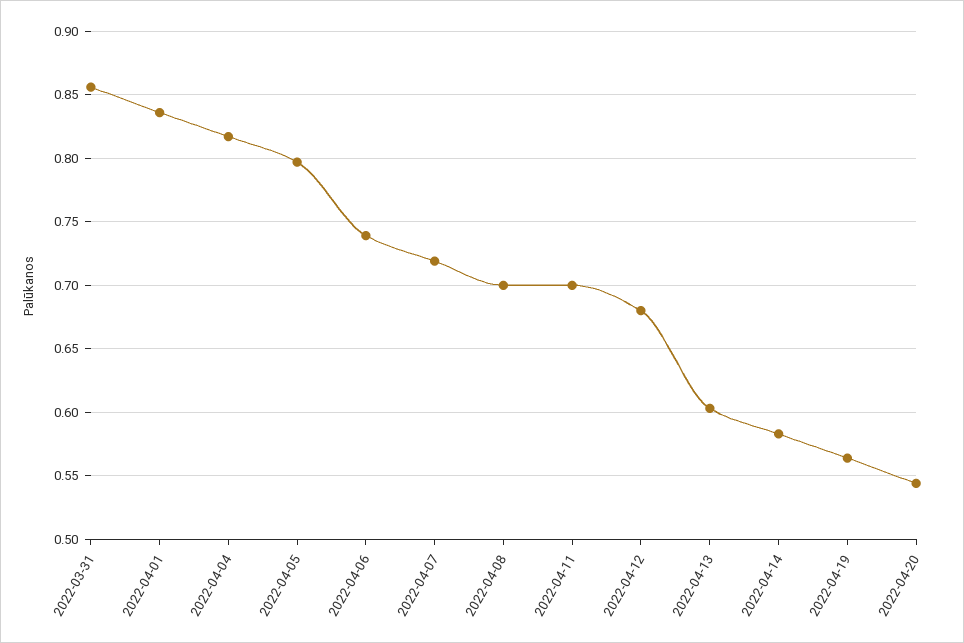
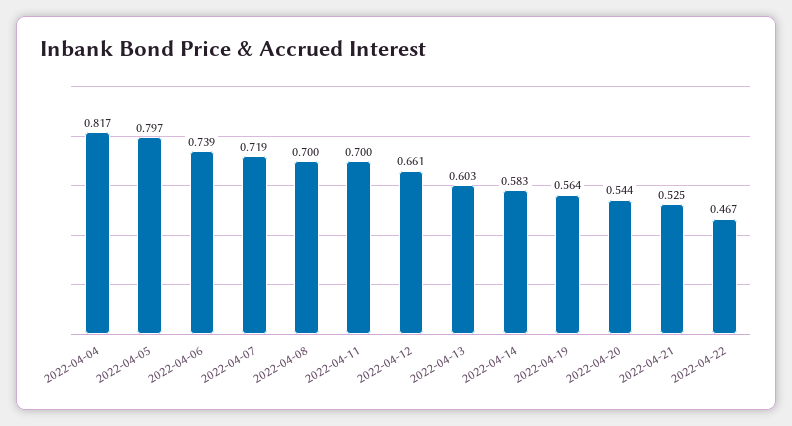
2022-03-31: 0.855 -> none
2022-04-01: 0.835 -> none
2022-04-12: 0.68 -> 0.661
2022-04-21: none -> 0.525
2022-04-22: none -> 0.467

